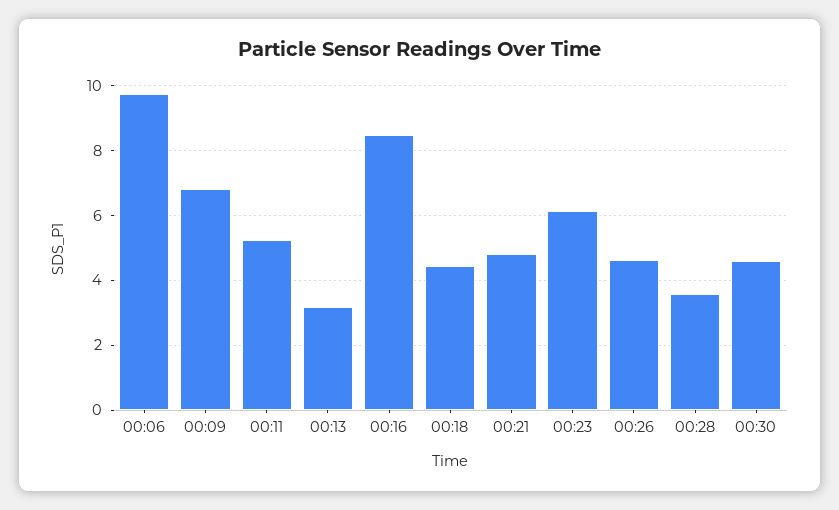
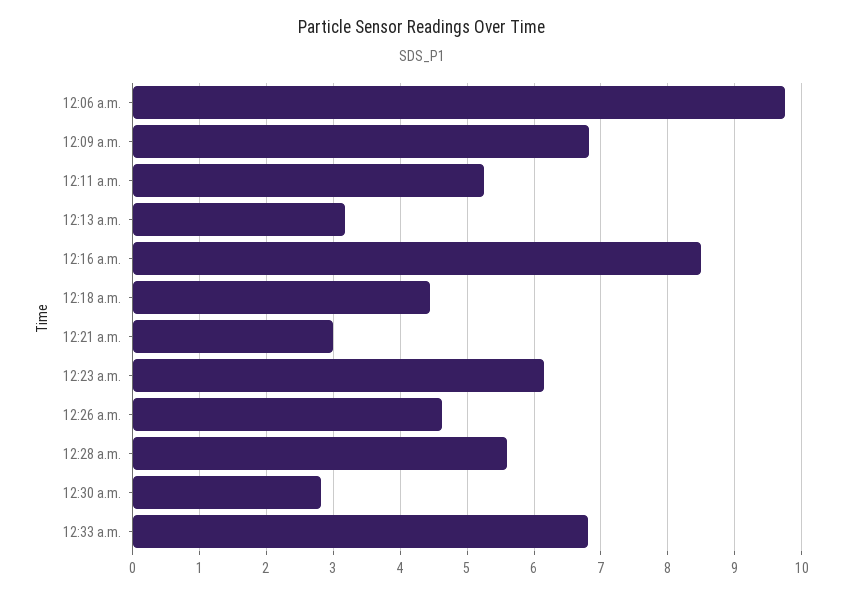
00:21: 4.8 -> 3
00:28: 3.6 -> 5.6
00:30: 4.6 -> 2.8
12:33 a.m.: none -> 6.8

